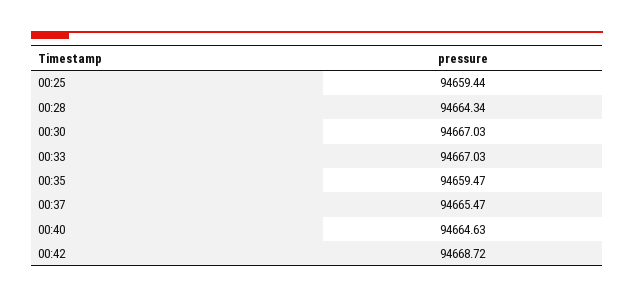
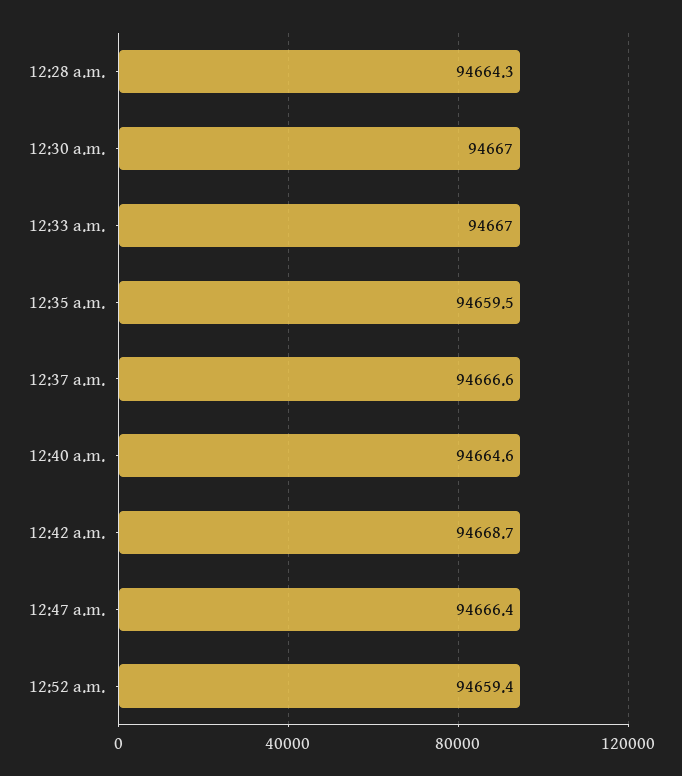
00:25: 94659.44 -> none
00:37: 94665.47 -> 94666.6
12:47 a.m.: none -> 94666.4
12:52 a.m.: none -> 94659.4

